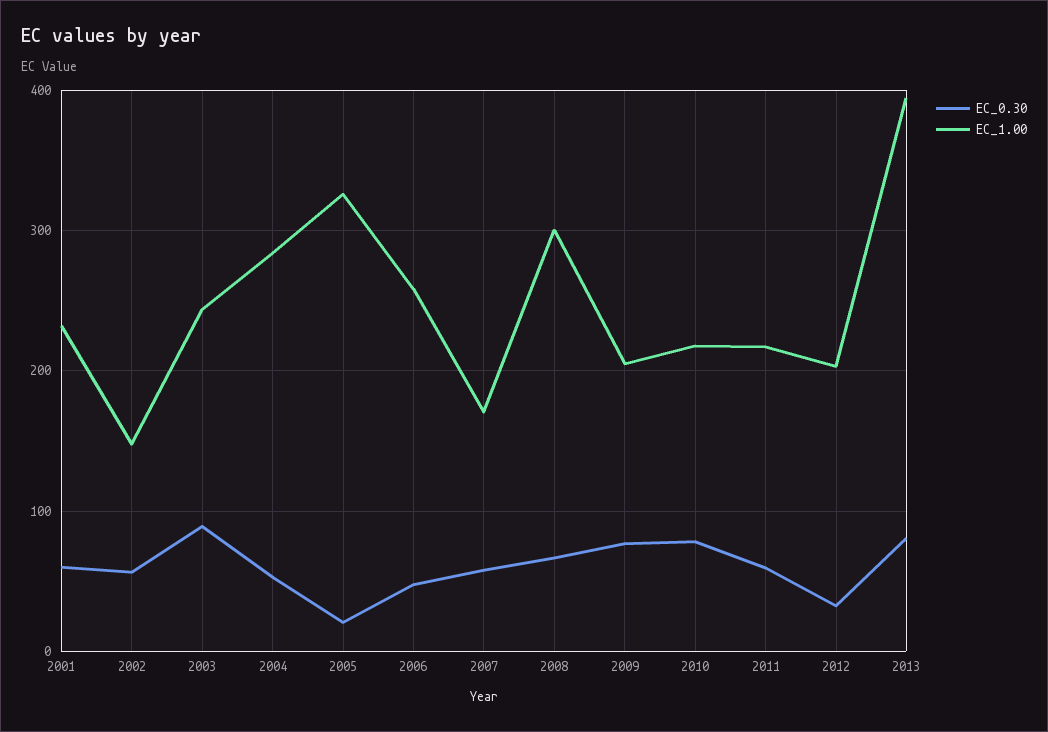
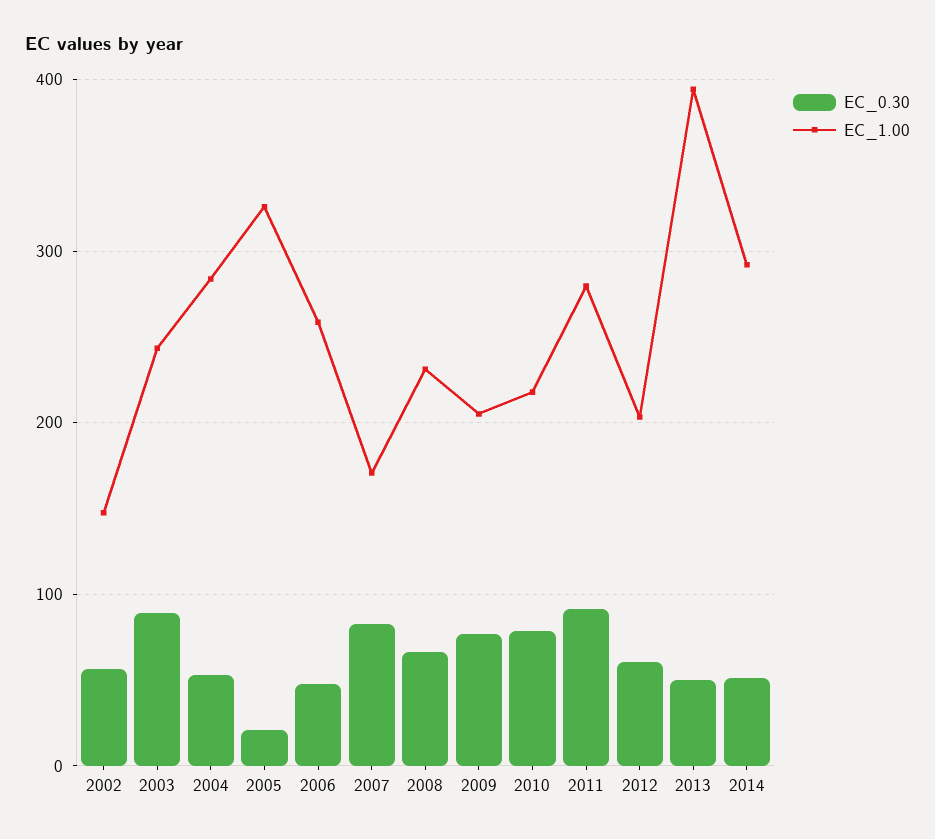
EC_0.30, 2001: 60 -> none
EC_1.00, 2001: 230 -> none
EC_0.30, 2007: 60 -> 80
EC_1.00, 2008: 300 -> 230
EC_0.30, 2011: 60 -> 90
EC_1.00, 2011: 220 -> 280
EC_0.30, 2012: 30 -> 60
EC_0.30, 2013: 80 -> 50
EC_0.30, 2014: none -> 50
EC_1.00, 2014: none -> 290

